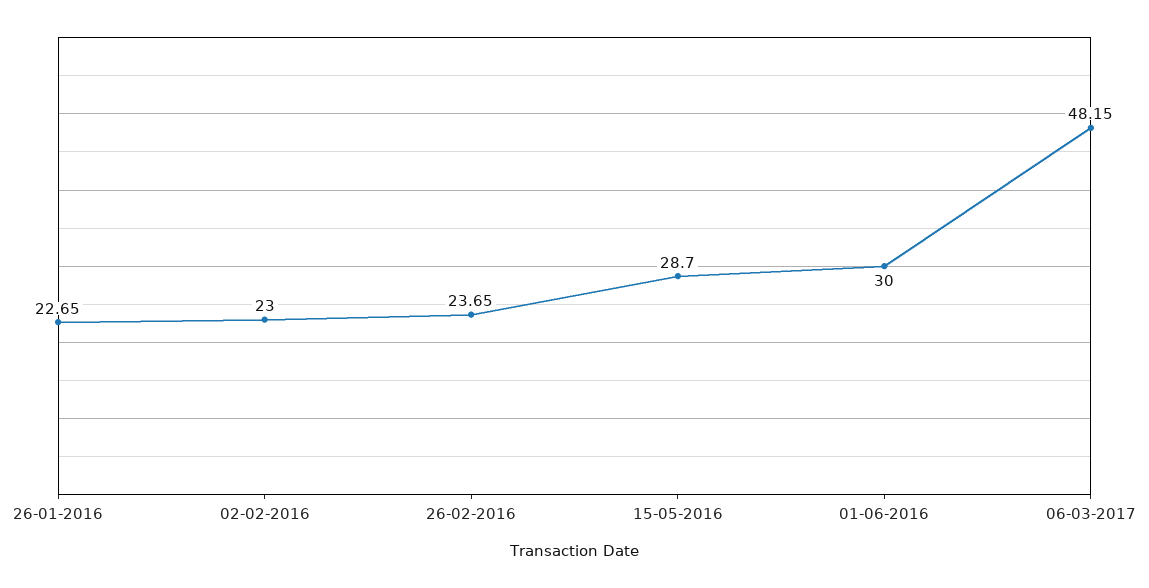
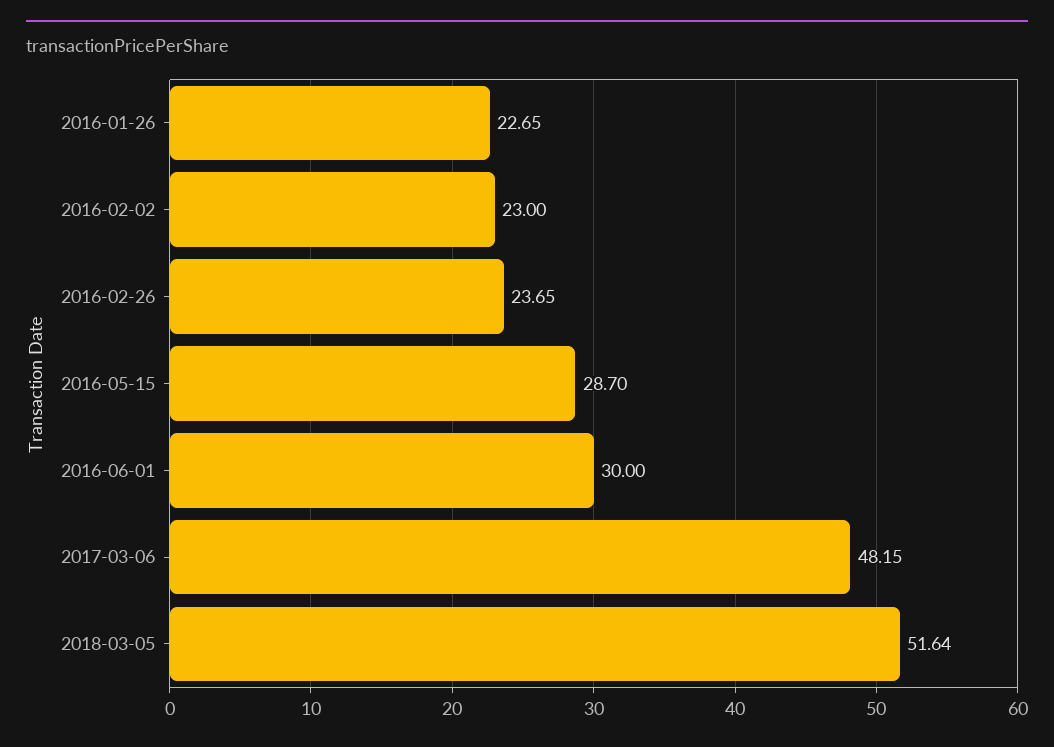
2018-03-05: none -> 51.64

